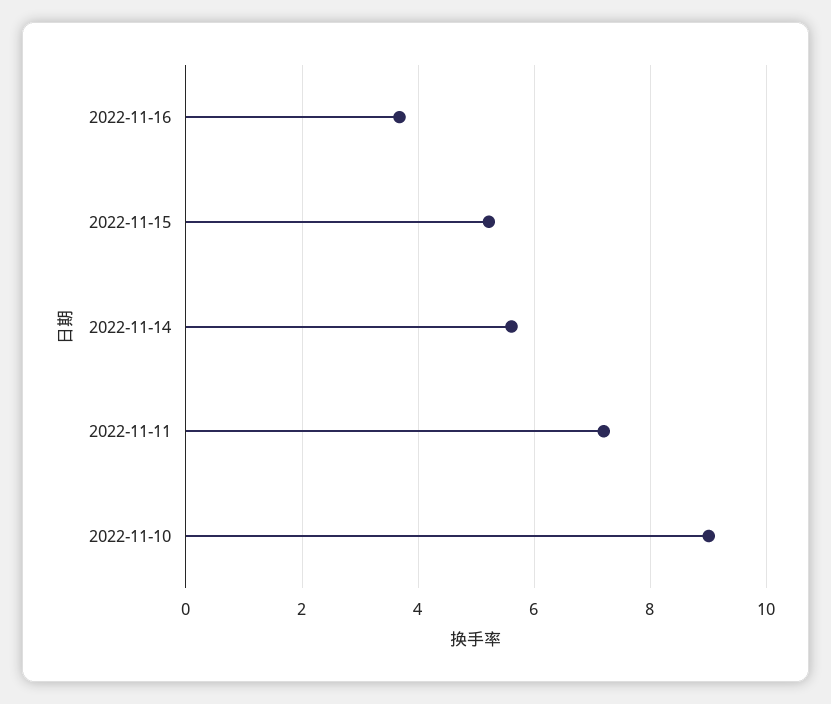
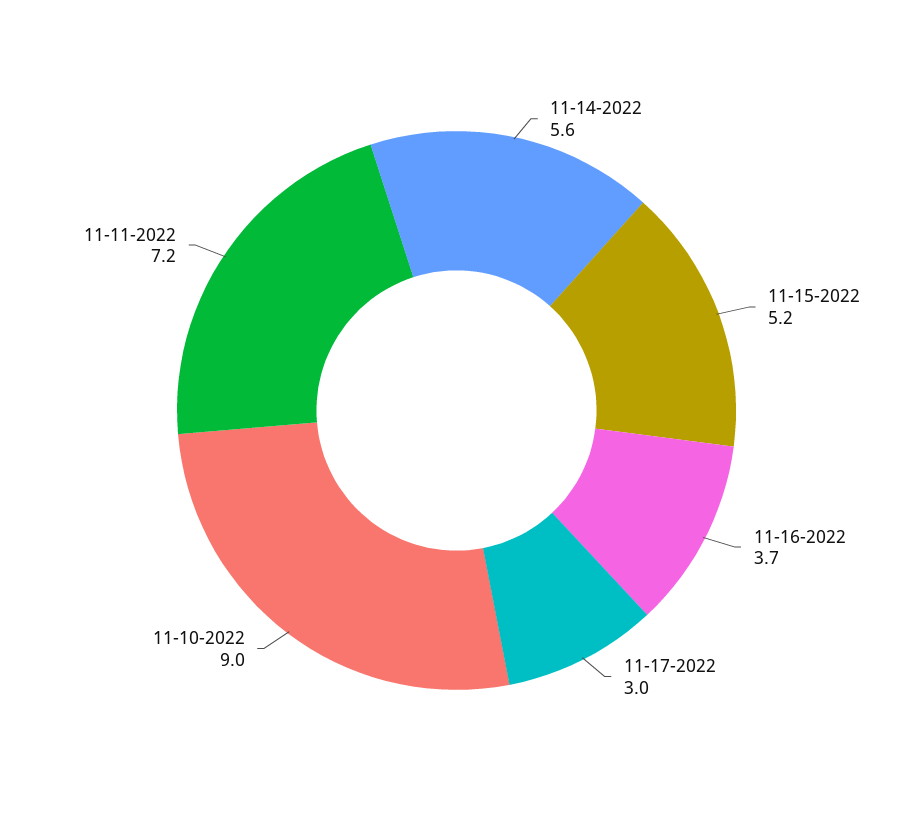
11-17-2022: none -> 3

